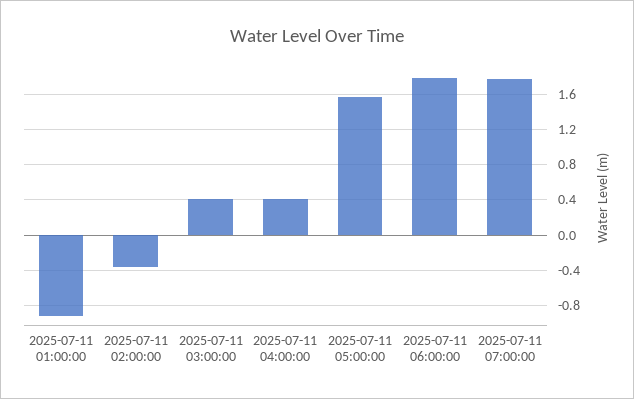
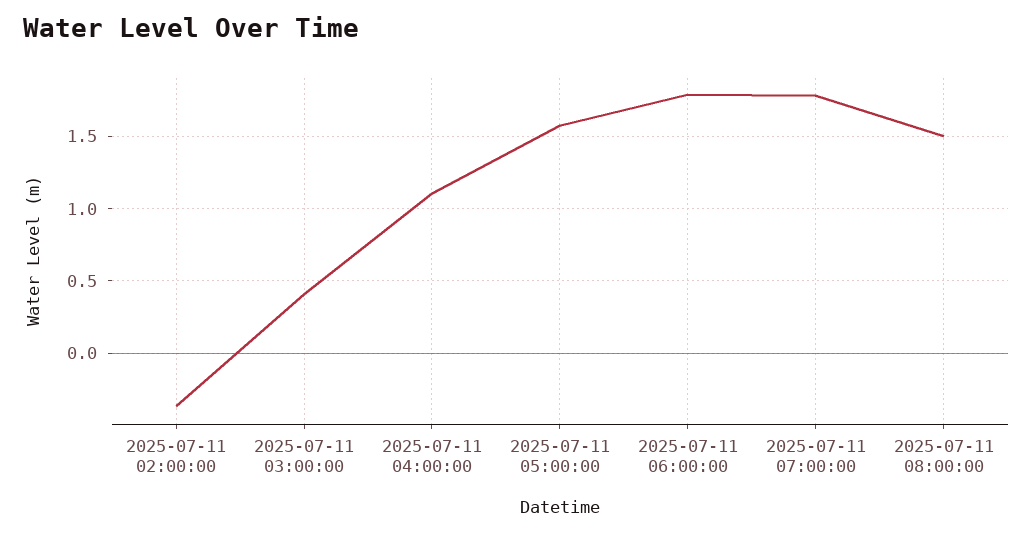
2025-07-11 01:00:00: -0.9 -> none
2025-07-11 04:00:00: 0.4 -> 1.1
2025-07-11 08:00:00: none -> 1.5

